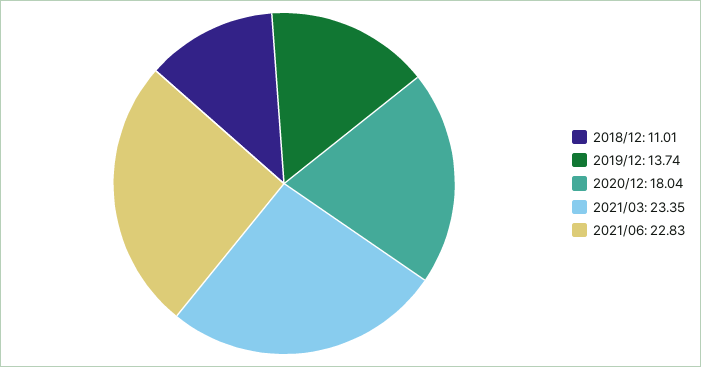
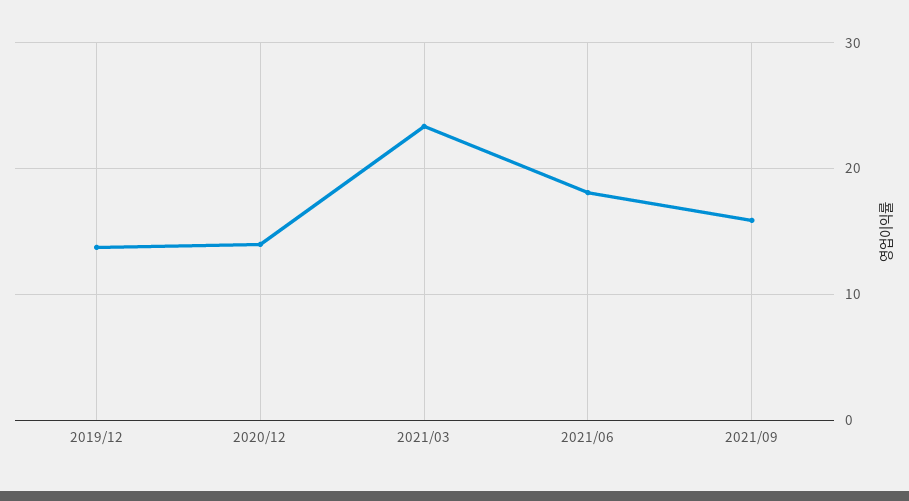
2018/12: 11.01 -> none
2020/12: 18.04 -> 14
2021/06: 22.83 -> 18
2021/09: none -> 16

